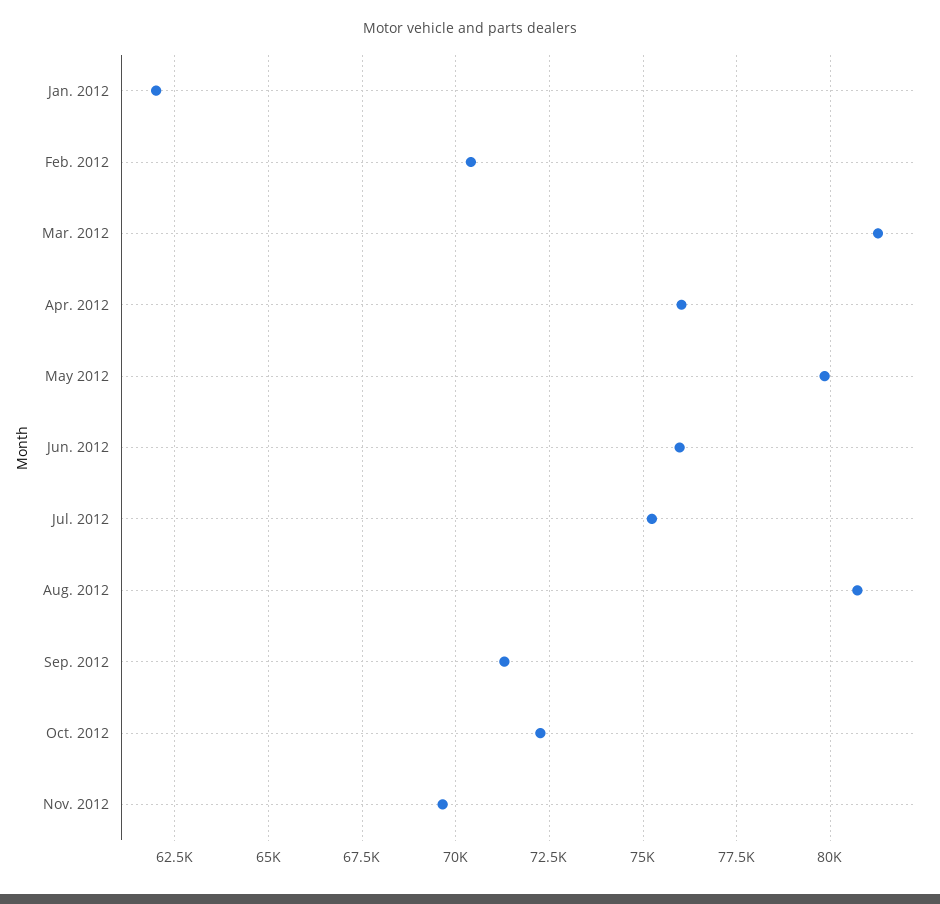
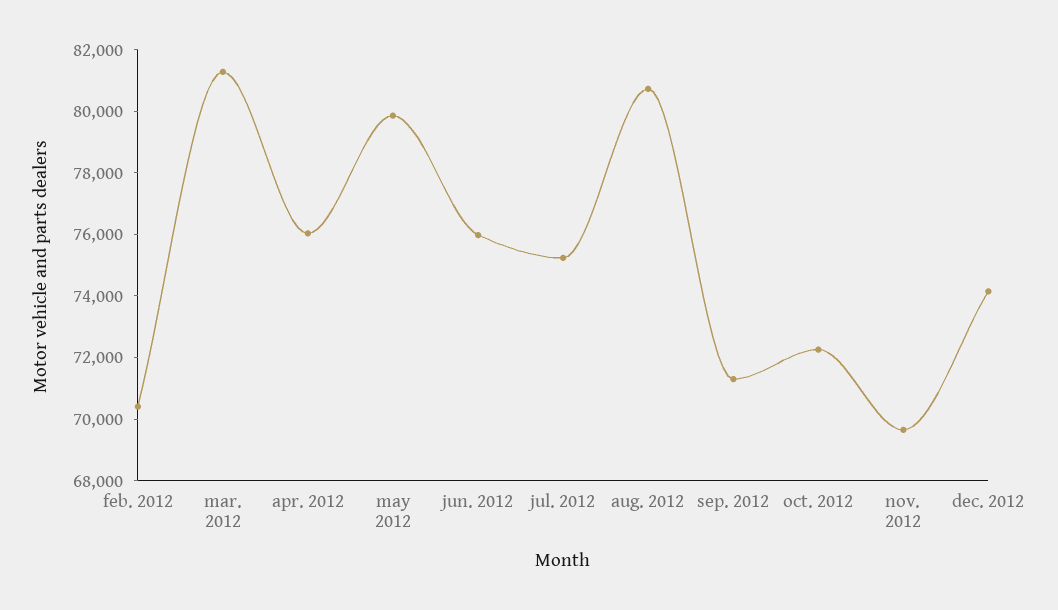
Jan. 2012: 62000 -> none
dec. 2012: none -> 74000

